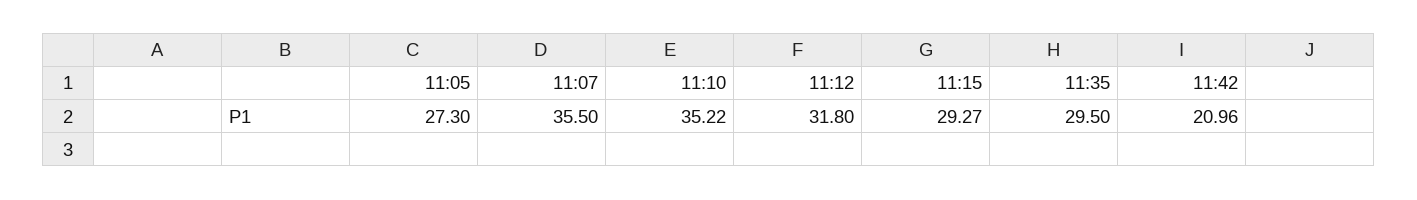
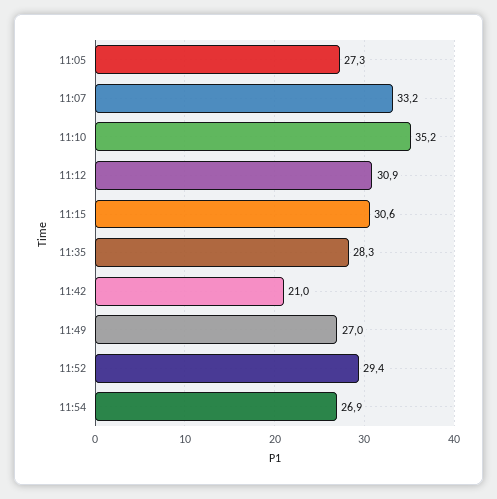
11:07: 35.5 -> 33.2
11:12: 31.8 -> 30.9
11:15: 29.27 -> 30.6
11:35: 29.5 -> 28.3
11:49: none -> 27
11:52: none -> 29.4
11:54: none -> 26.9

